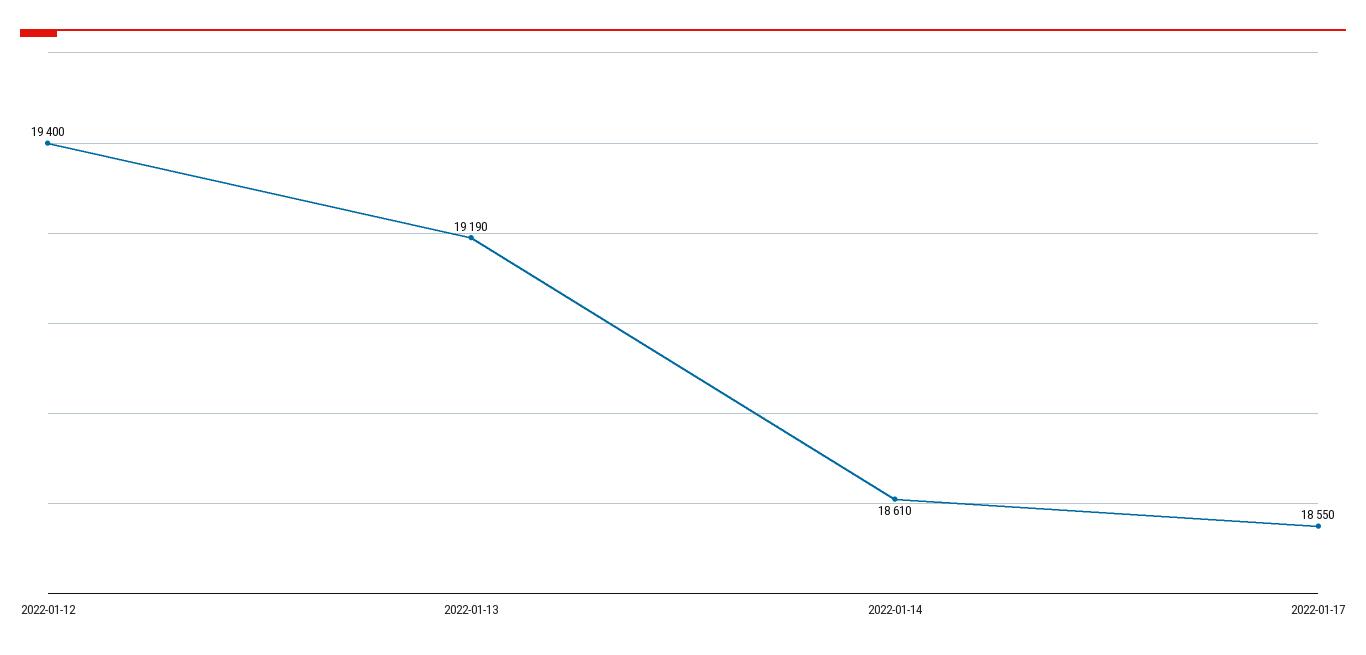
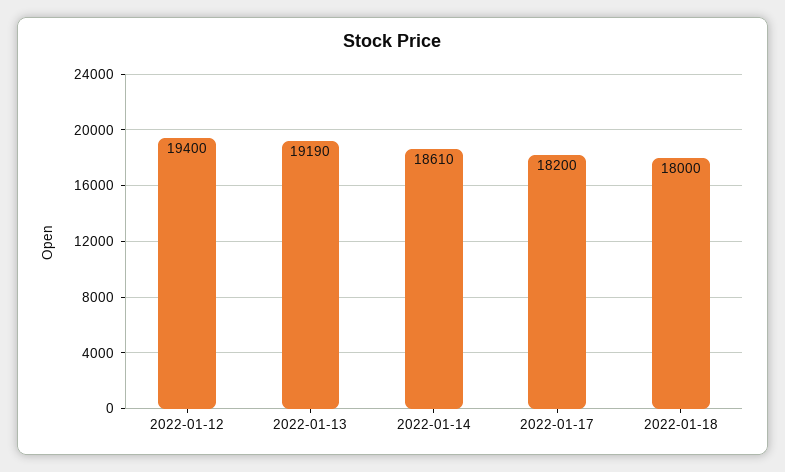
2022-01-17: 18550 -> 18200
2022-01-18: none -> 18000

